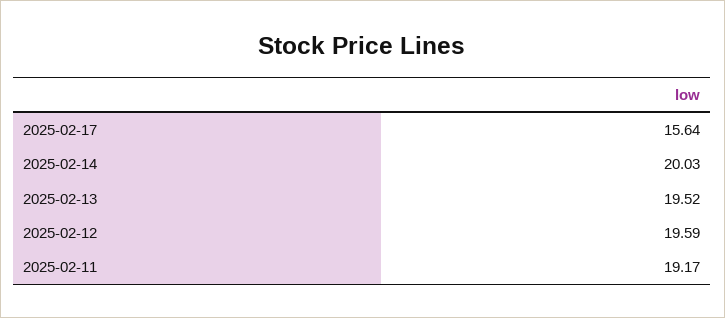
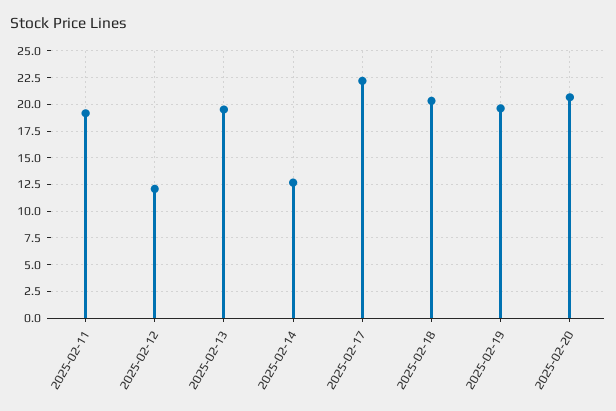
2025-02-17: 15.64 -> 22.5
2025-02-14: 20.03 -> 12.5
2025-02-12: 19.59 -> 12.5
2025-02-18: none -> 20
2025-02-19: none -> 20
2025-02-20: none -> 20

